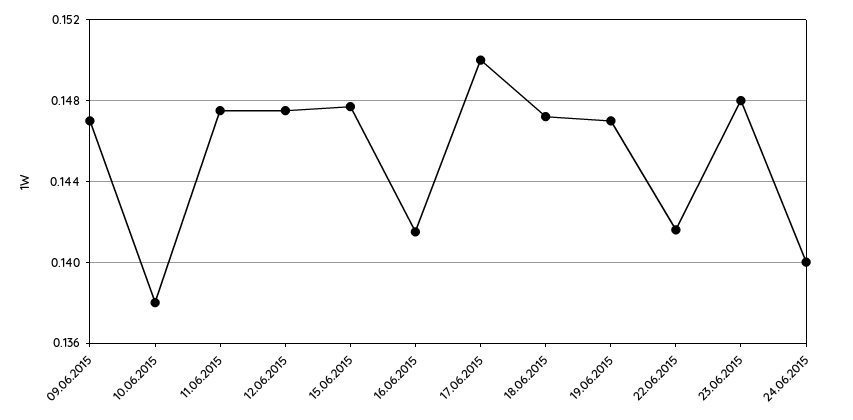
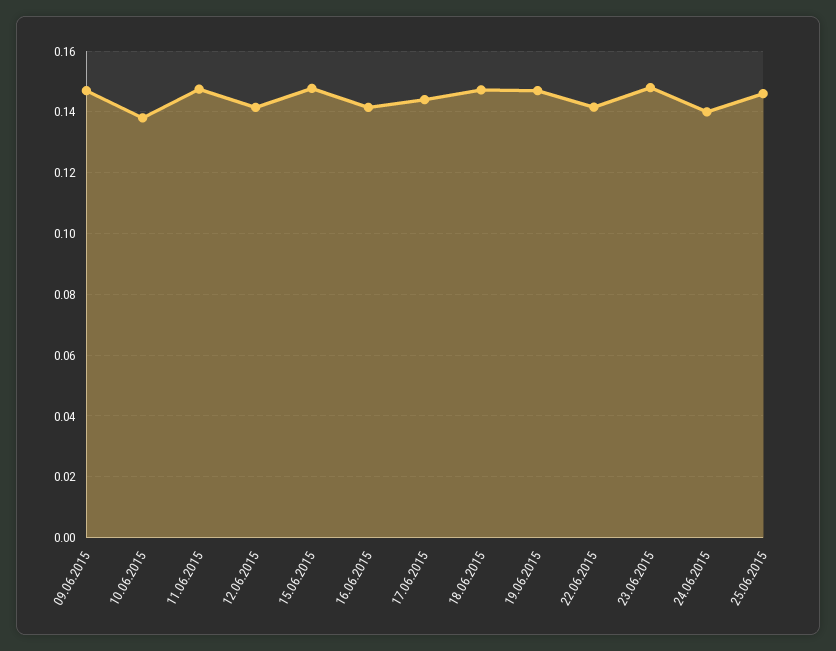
12.06.2015: 0.1475 -> 0.142
17.06.2015: 0.15 -> 0.144
25.06.2015: none -> 0.146

